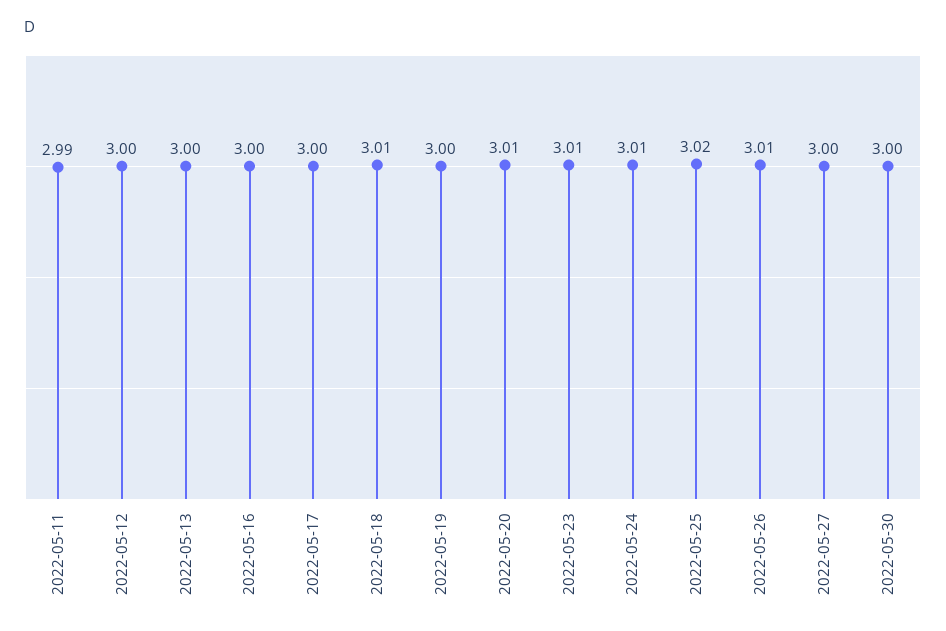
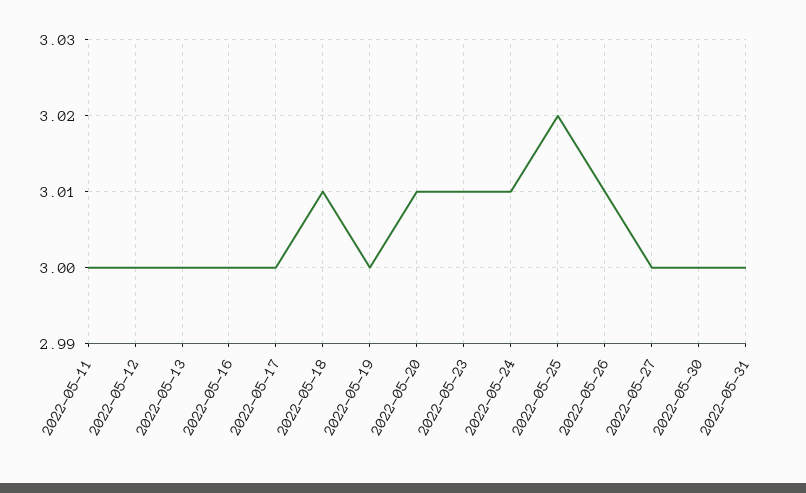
2022-05-11: 2.99 -> 3
2022-05-31: none -> 3

